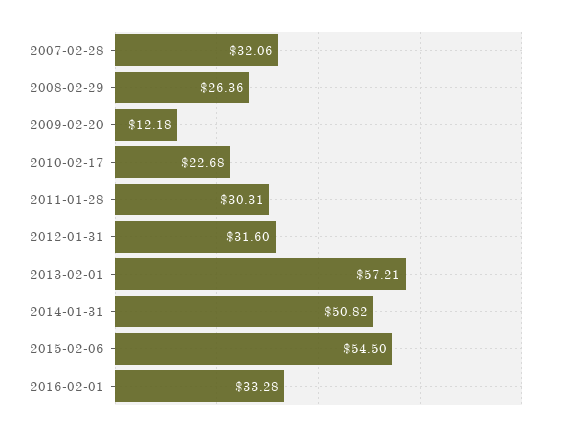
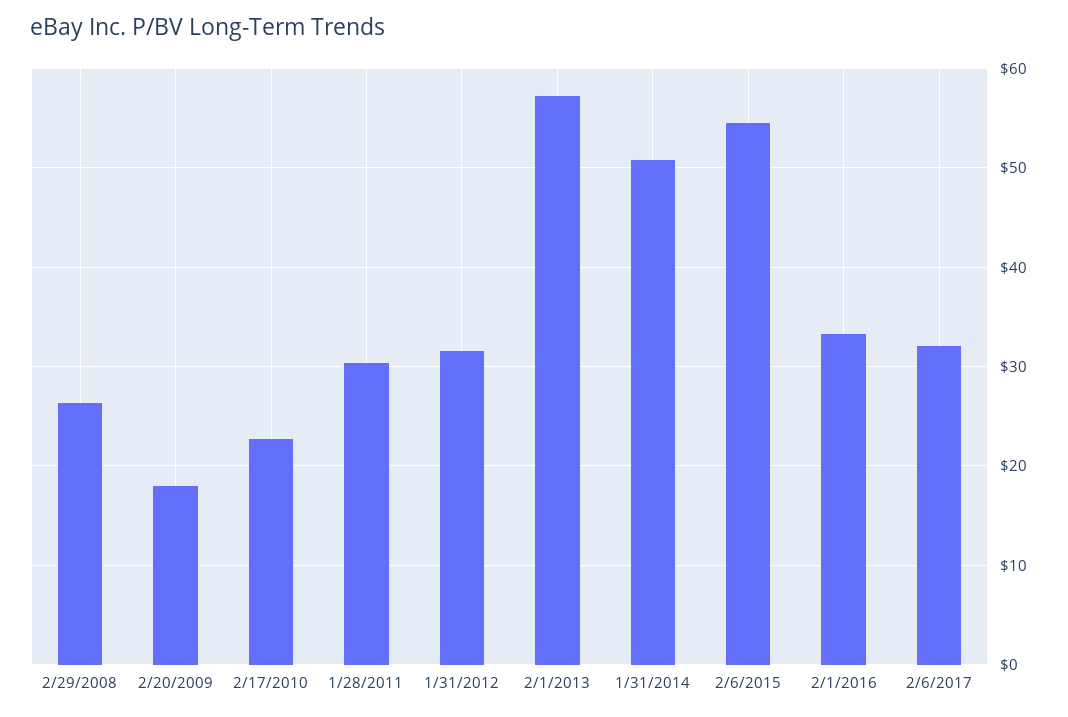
2007-02-28: 32.06 -> none
2009-02-20: 12.18 -> 18
2/6/2017: none -> 32

